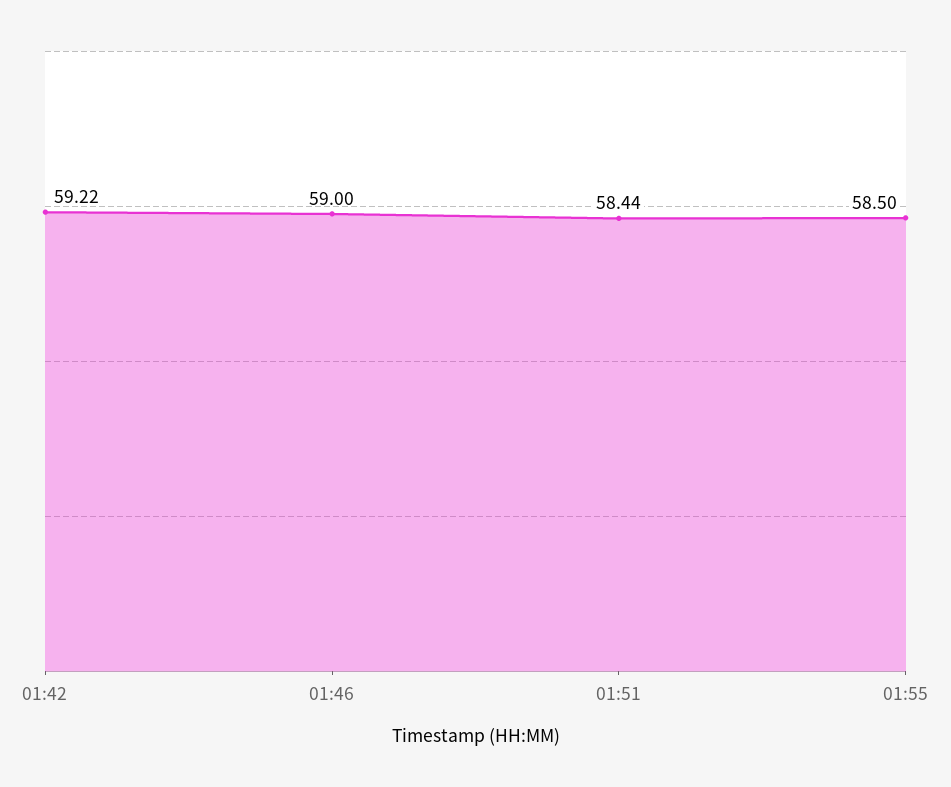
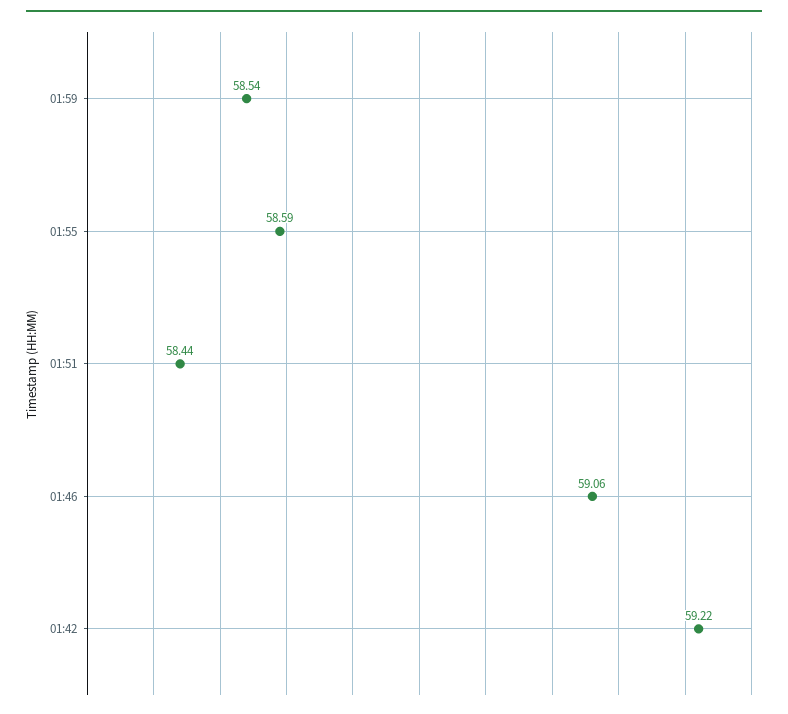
01:46: 59 -> 59.06
01:55: 58.5 -> 58.59
01:59: none -> 58.54

